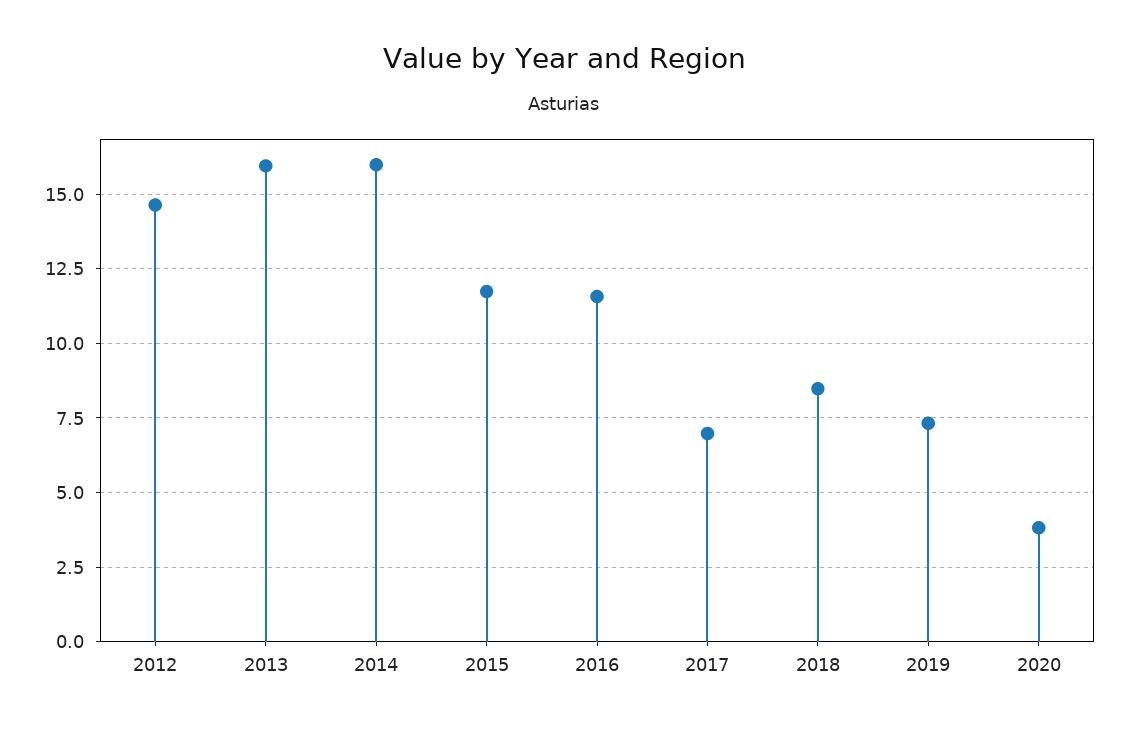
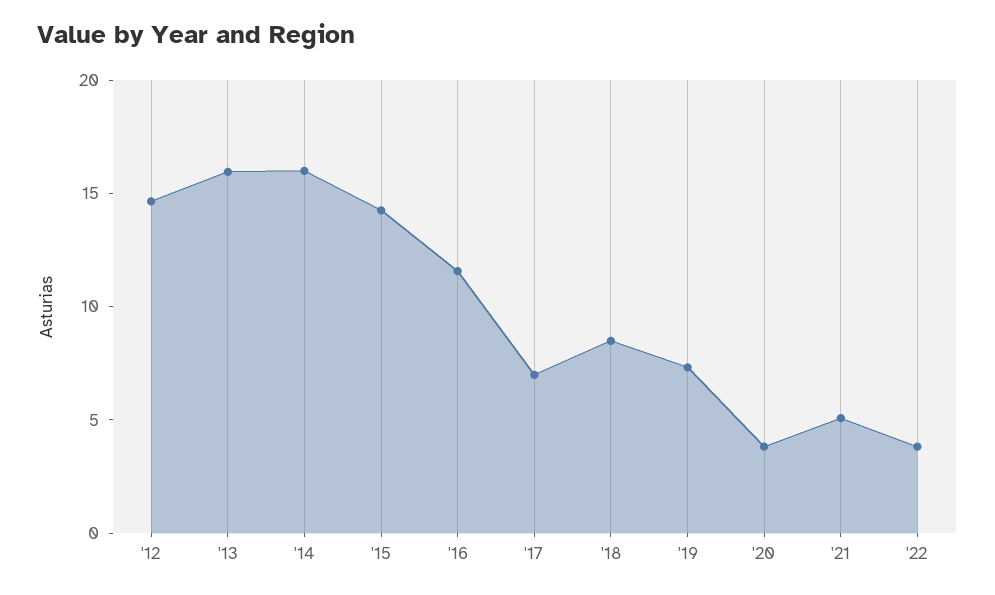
2015: 11.75 -> 14
'21: none -> 5
'22: none -> 4

